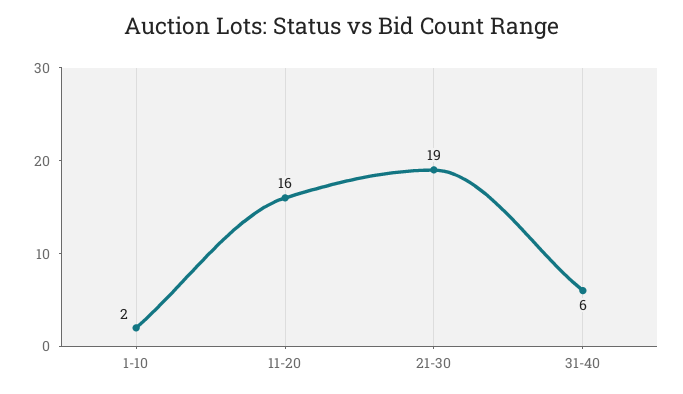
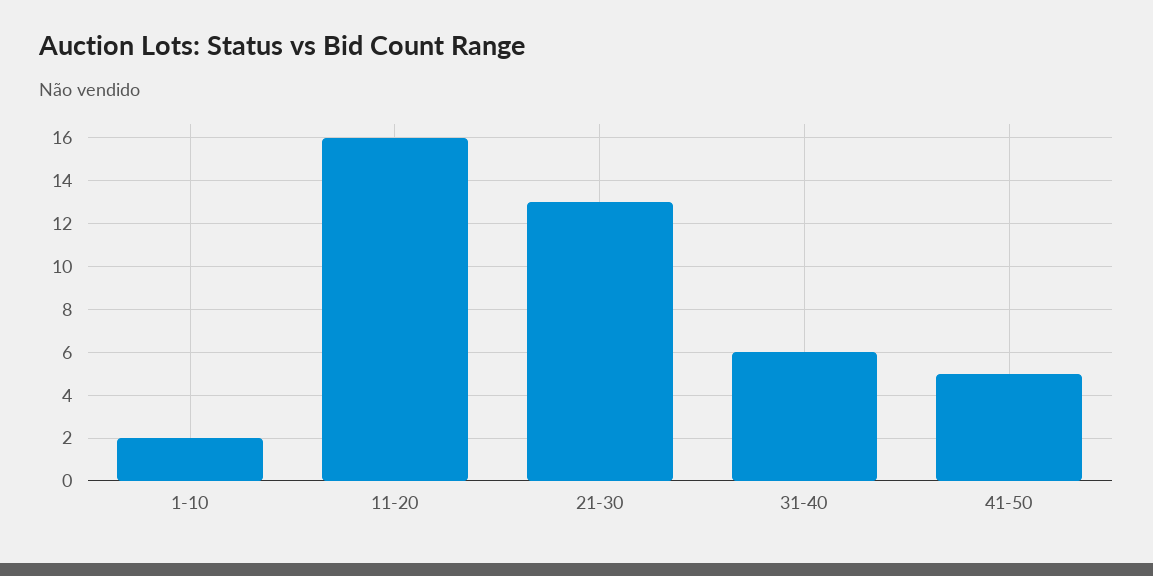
21-30: 19 -> 13
41-50: none -> 5

